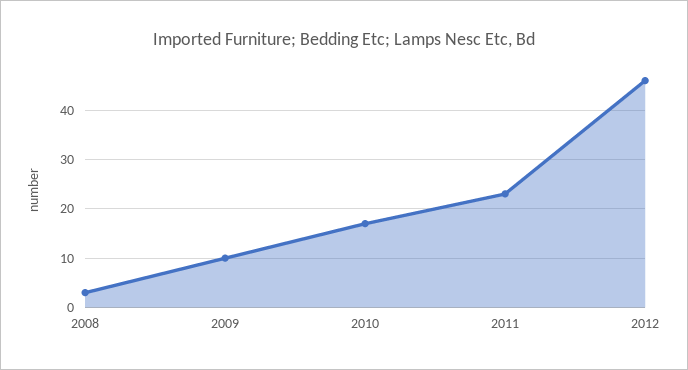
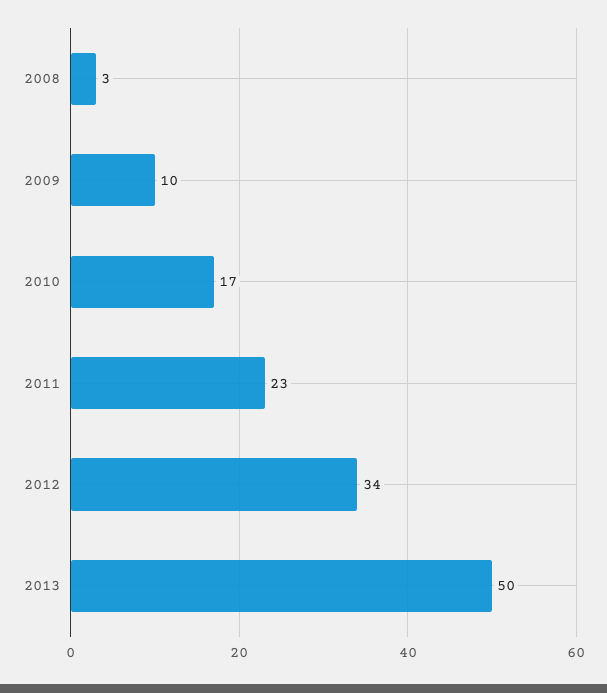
2012: 45 -> 34
2013: none -> 50

